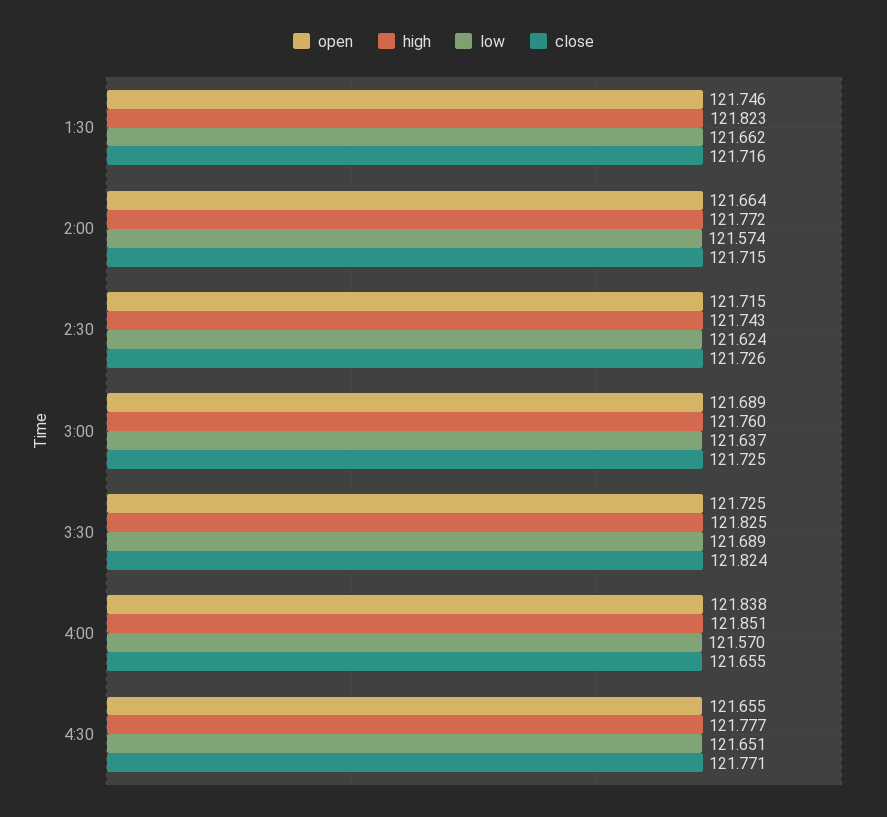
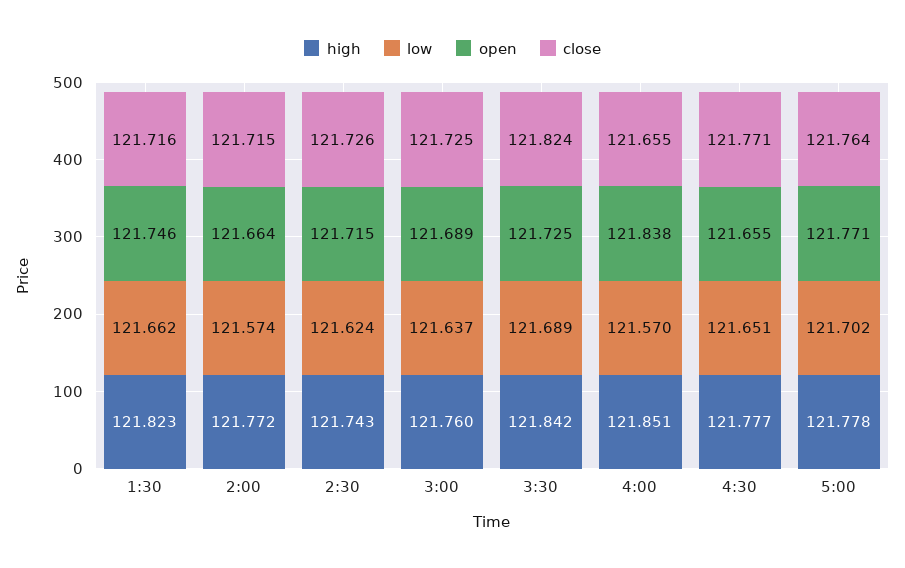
high, 3:30: 121.825 -> 121.842
high, 5:00: none -> 121.778
low, 5:00: none -> 121.702
open, 5:00: none -> 121.771
close, 5:00: none -> 121.764

